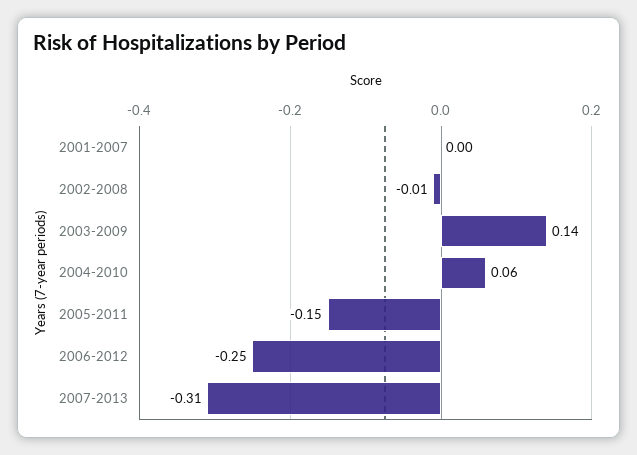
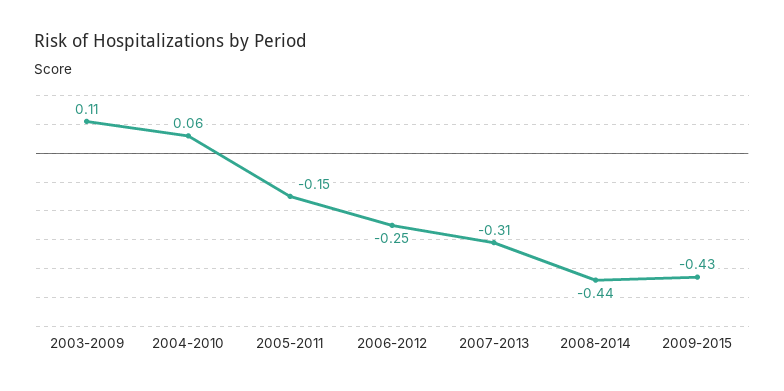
2001-2007: 0 -> none
2002-2008: -0.01 -> none
2003-2009: 0.14 -> 0.11
2008-2014: none -> -0.44
2009-2015: none -> -0.43

